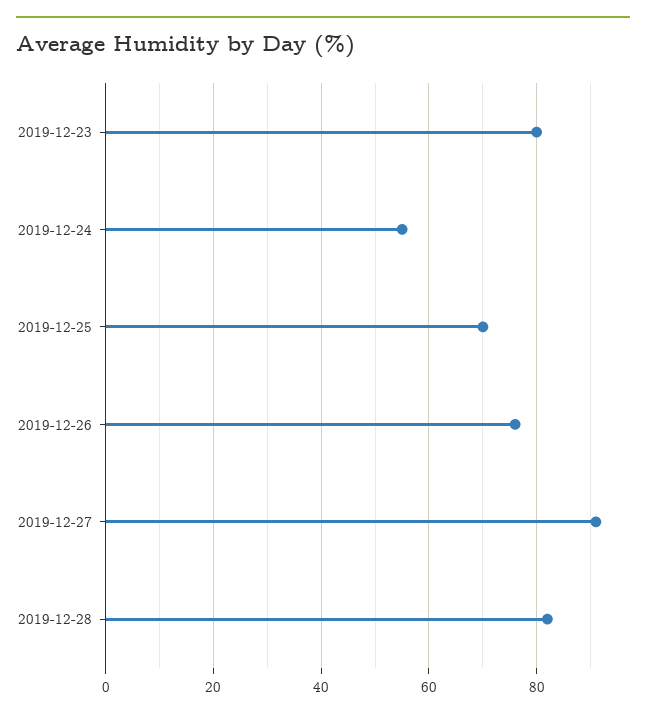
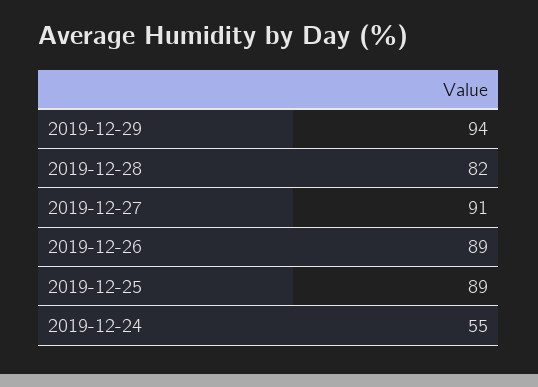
2019-12-23: 80 -> none
2019-12-25: 70 -> 89
2019-12-26: 75 -> 89
2019-12-29: none -> 94

